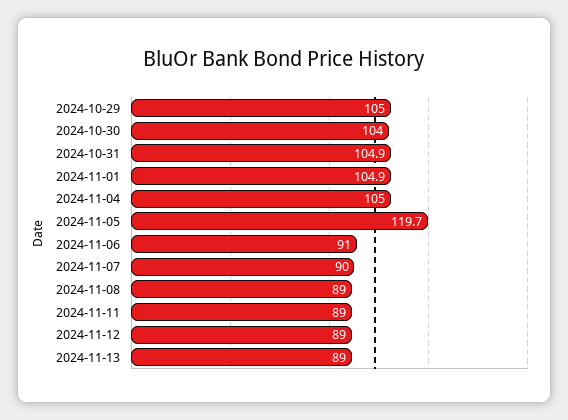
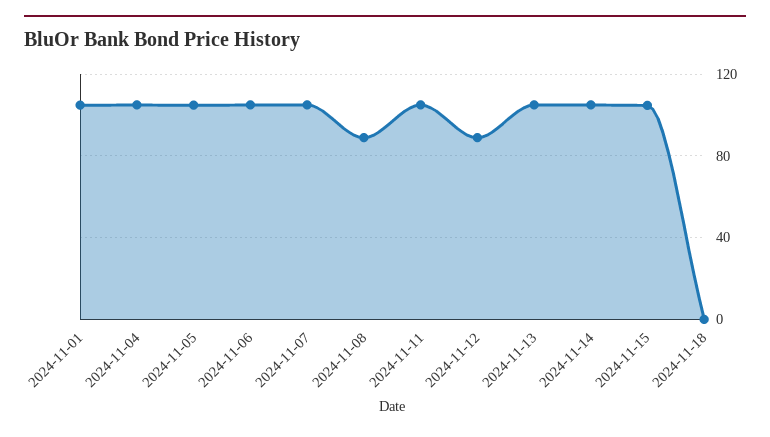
2024-10-29: 105 -> none
2024-10-30: 104 -> none
2024-10-31: 104.9 -> none
2024-11-05: 119.7 -> 105
2024-11-06: 91 -> 105
2024-11-07: 90 -> 105
2024-11-11: 89 -> 105
2024-11-13: 89 -> 105
2024-11-14: none -> 105
2024-11-15: none -> 105
2024-11-18: none -> 0

